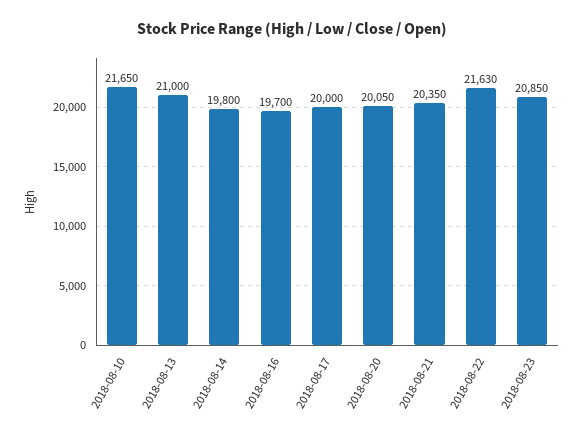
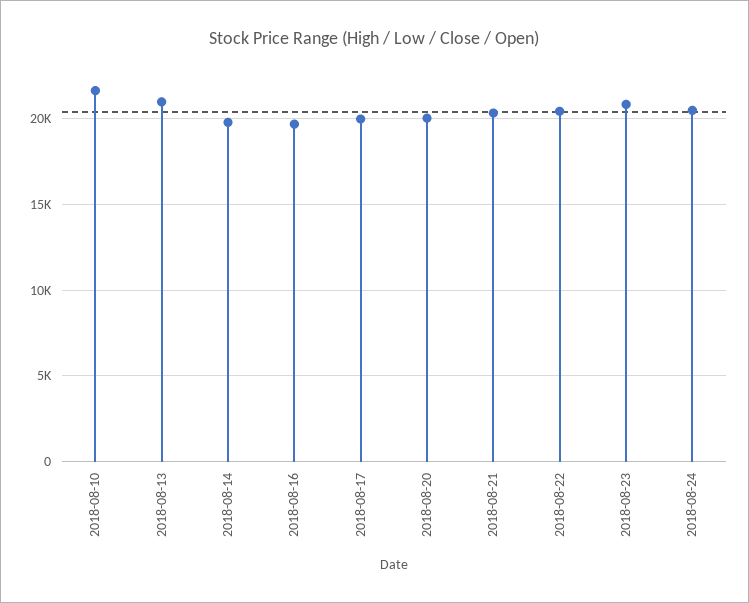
2018-08-22: 21630 -> 20500
2018-08-24: none -> 20500

